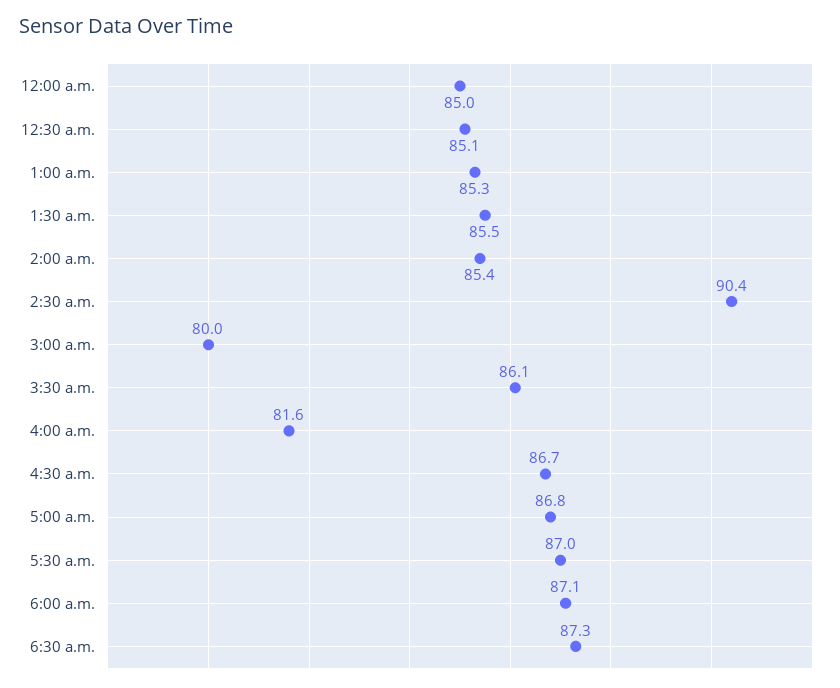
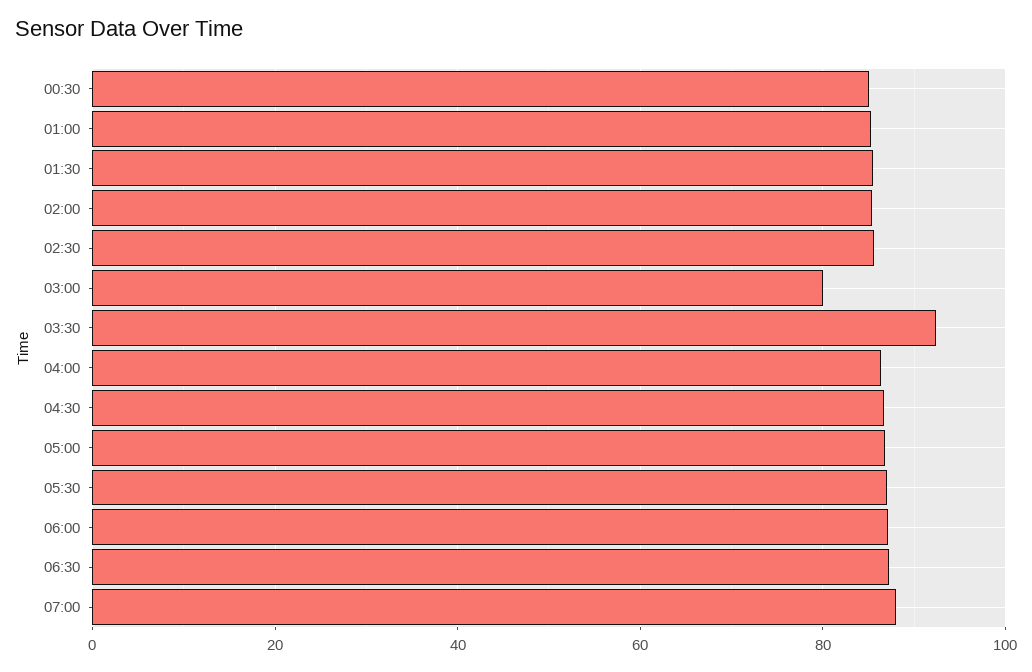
12:00 a.m.: 85 -> none
2:30 a.m.: 90.4 -> 86
3:30 a.m.: 86.1 -> 92
4:00 a.m.: 81.6 -> 86
07:00: none -> 88

